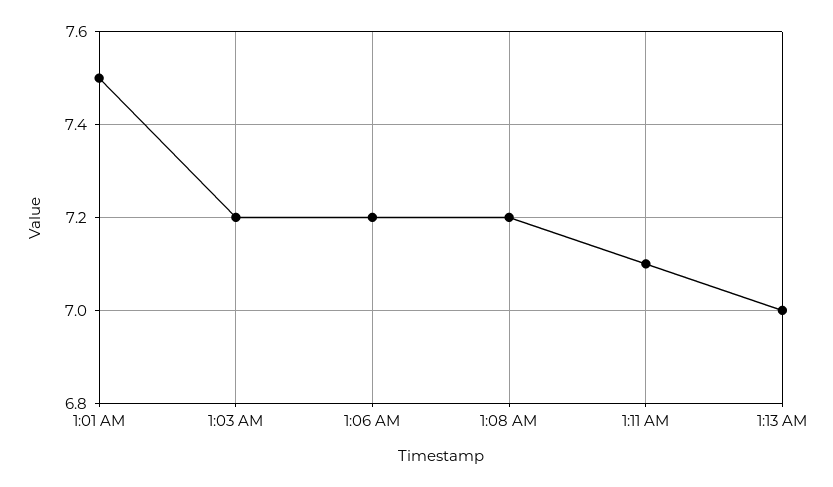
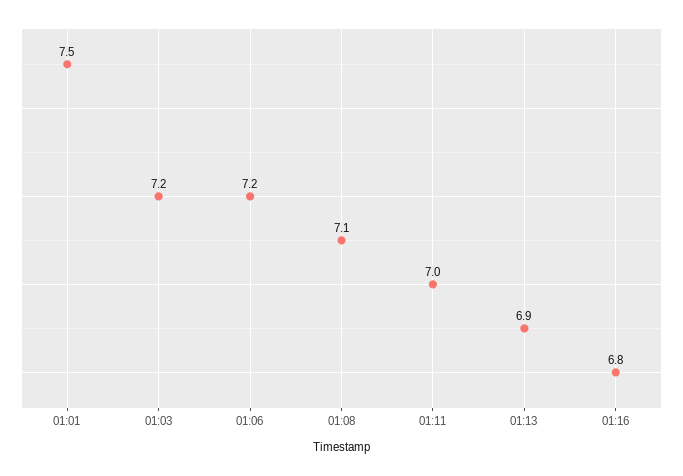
1:08 AM: 7.2 -> 7.1
1:11 AM: 7.1 -> 7
1:13 AM: 7 -> 6.9
01:16: none -> 6.8

